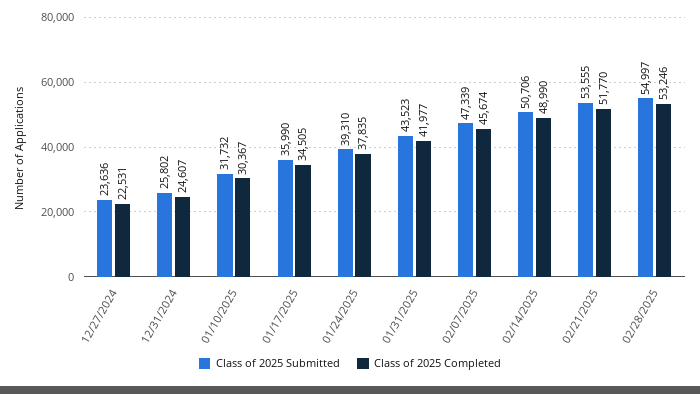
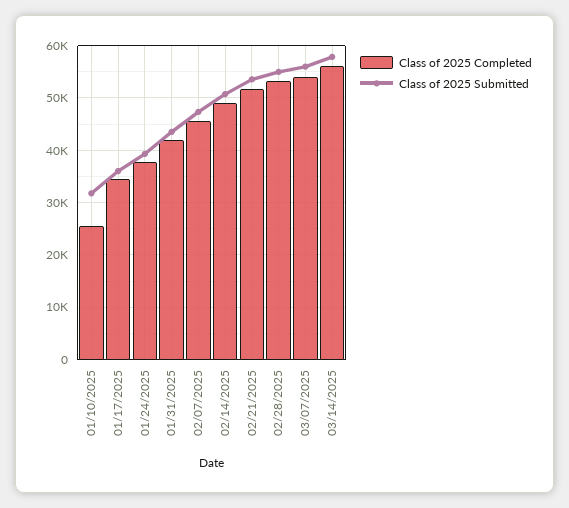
Class of 2025 Submitted, 12/27/2024: 23636 -> none
Class of 2025 Completed, 12/27/2024: 22531 -> none
Class of 2025 Submitted, 12/31/2024: 25802 -> none
Class of 2025 Completed, 12/31/2024: 24607 -> none
Class of 2025 Completed, 01/10/2025: 30367 -> 26000
Class of 2025 Completed, 03/07/2025: none -> 54000
Class of 2025 Submitted, 03/07/2025: none -> 56000
Class of 2025 Completed, 03/14/2025: none -> 56000
Class of 2025 Submitted, 03/14/2025: none -> 58000

